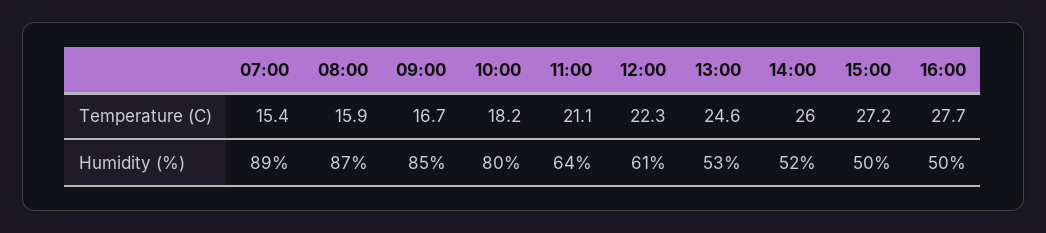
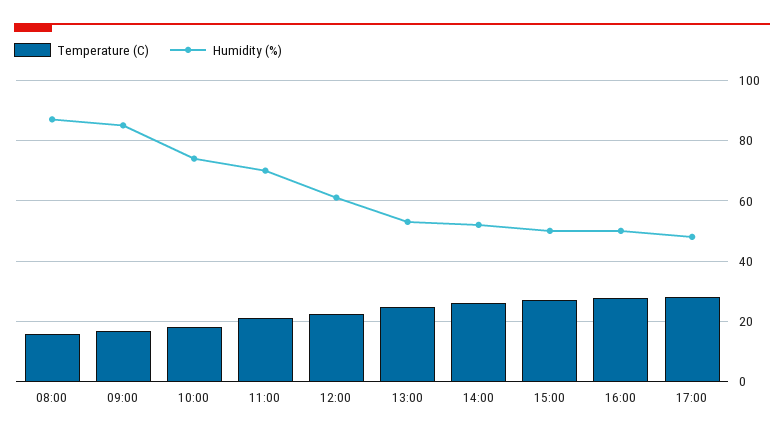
Temperature (C), 07:00: 15.4 -> none
Humidity (%), 07:00: 89 -> none
Humidity (%), 10:00: 80 -> 74
Humidity (%), 11:00: 64 -> 70
Temperature (C), 17:00: none -> 28
Humidity (%), 17:00: none -> 48

